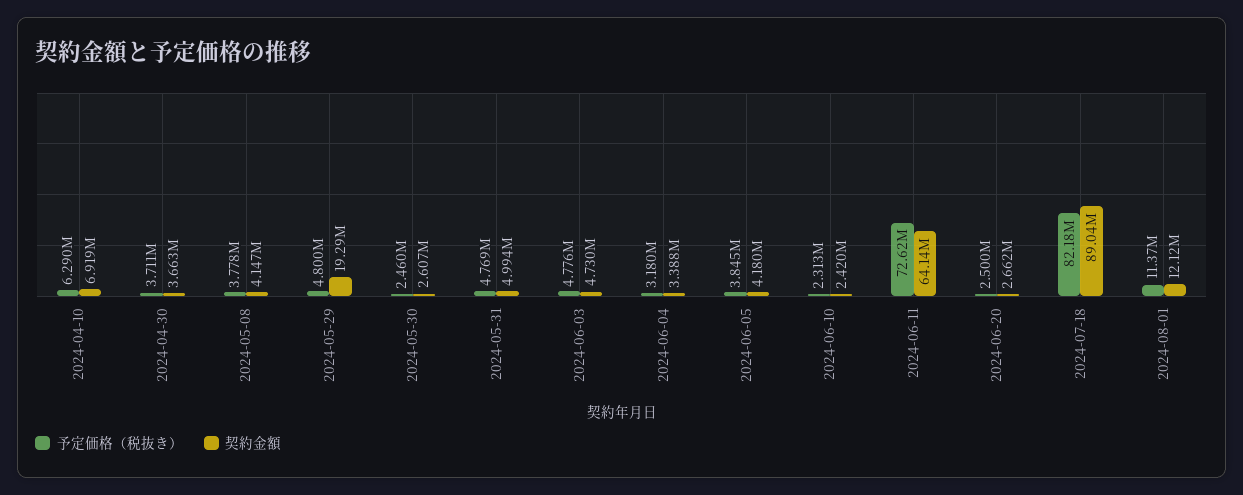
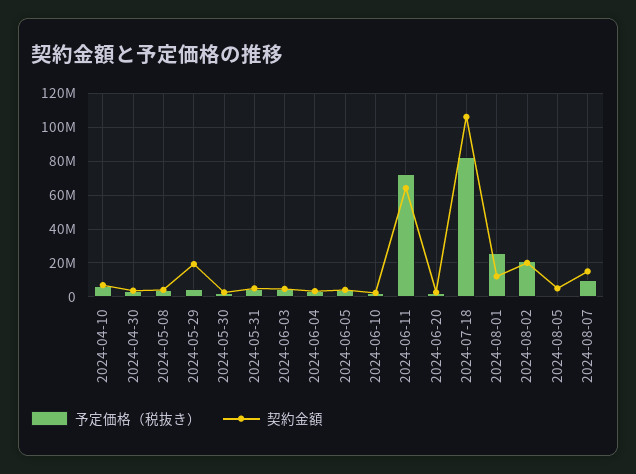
契約金額, 2024-07-18: 89040000 -> 105000000
予定価格（税抜き）, 2024-08-01: 11370000 -> 25000000
予定価格（税抜き）, 2024-08-02: none -> 20000000
契約金額, 2024-08-02: none -> 20000000
予定価格（税抜き）, 2024-08-05: none -> 0
契約金額, 2024-08-05: none -> 5000000
予定価格（税抜き）, 2024-08-07: none -> 10000000
契約金額, 2024-08-07: none -> 15000000

